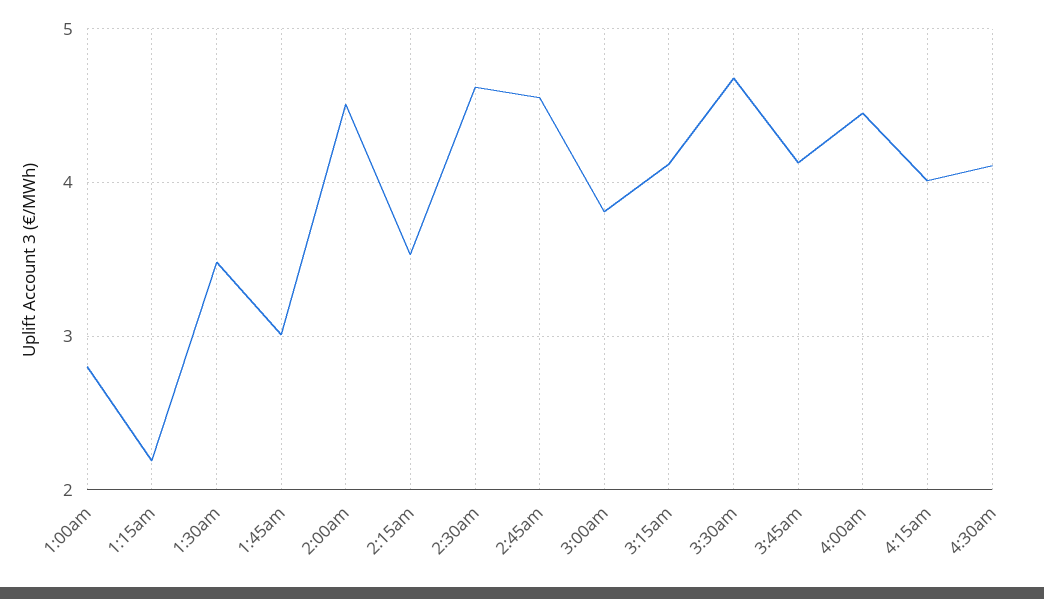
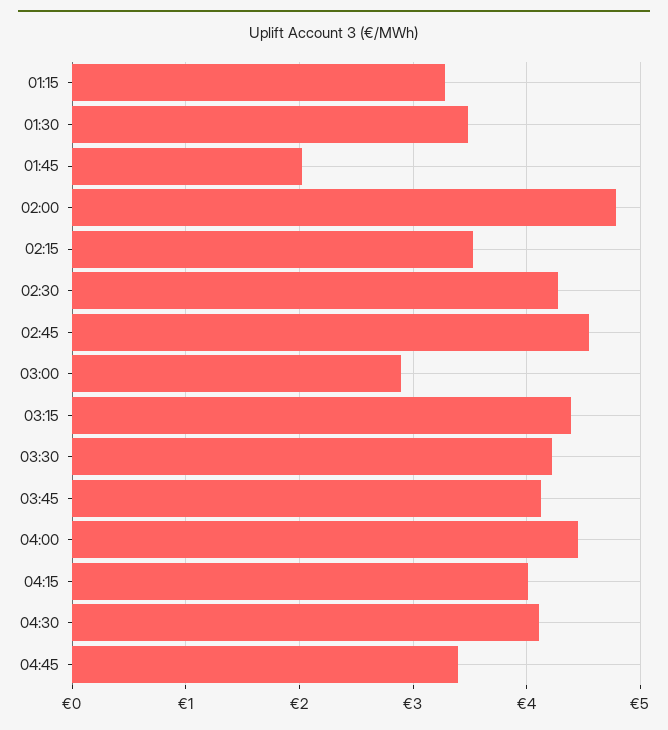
1:00am: 2.8 -> none
1:15am: 2.2 -> 3.3
1:45am: 3 -> 2
2:00am: 4.5 -> 4.8
2:30am: 4.6 -> 4.3
3:00am: 3.8 -> 2.9
3:15am: 4.1 -> 4.4
3:30am: 4.7 -> 4.2
04:45: none -> 3.4

